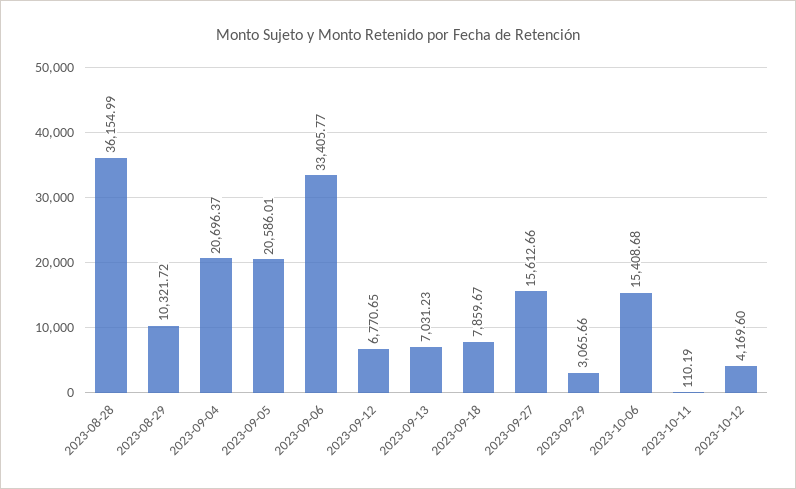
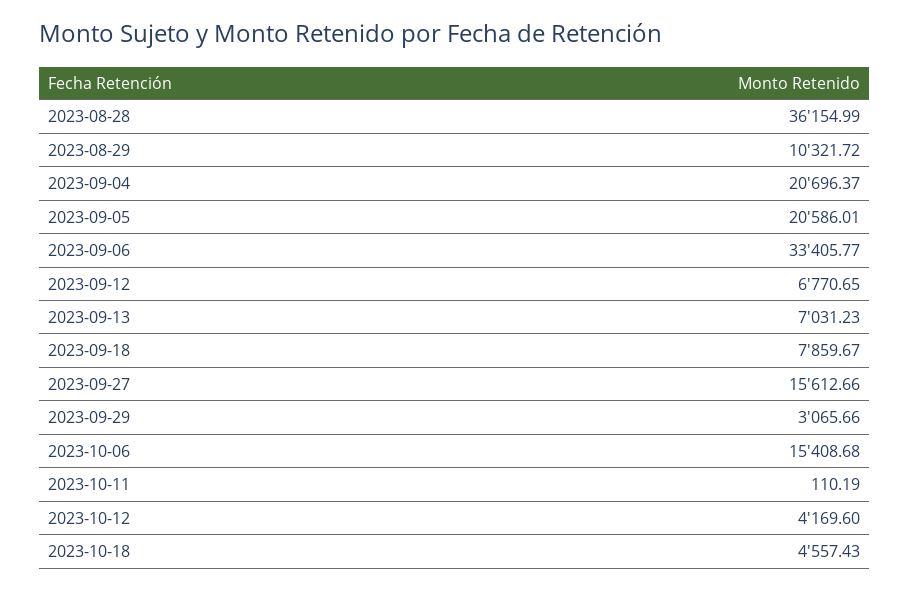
2023-10-18: none -> 4557.43

